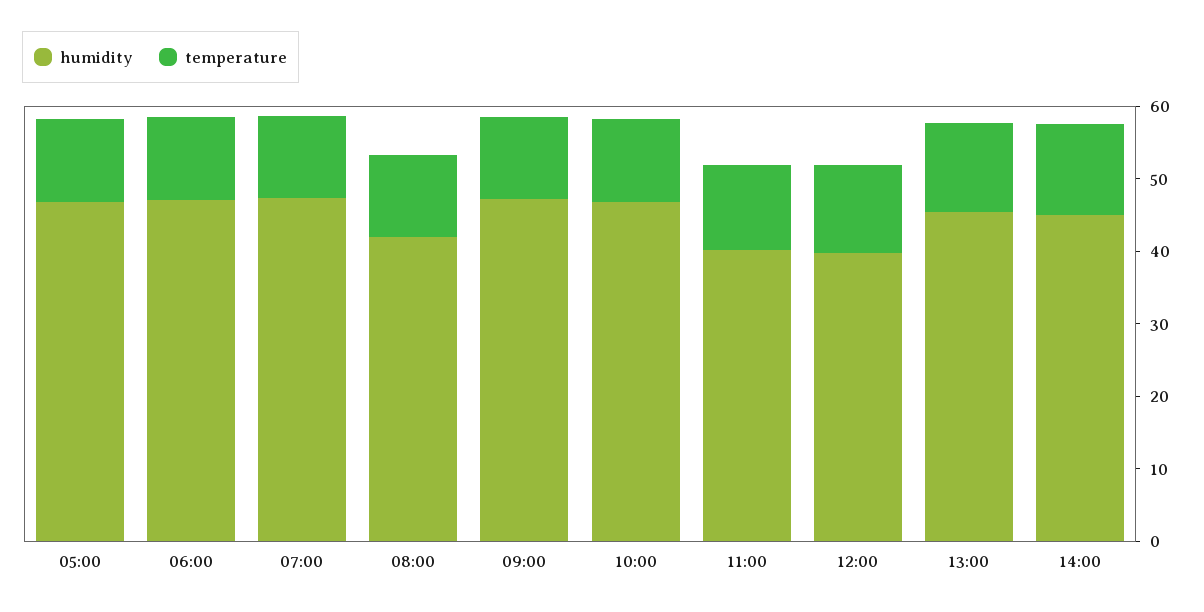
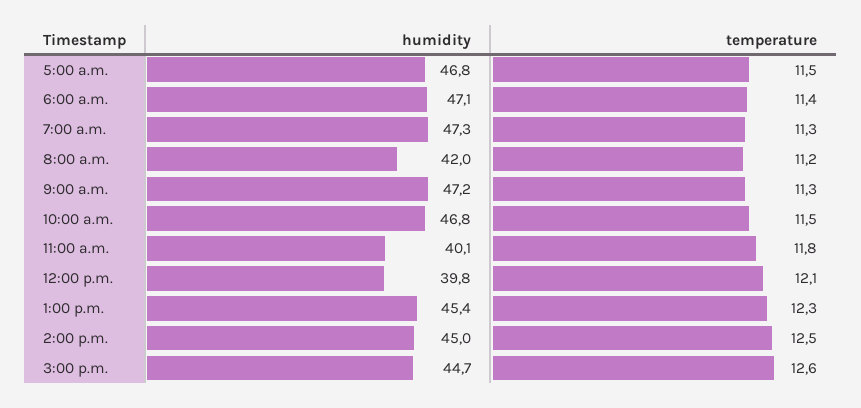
humidity, 3:00 p.m.: none -> 44.7
temperature, 3:00 p.m.: none -> 12.6

